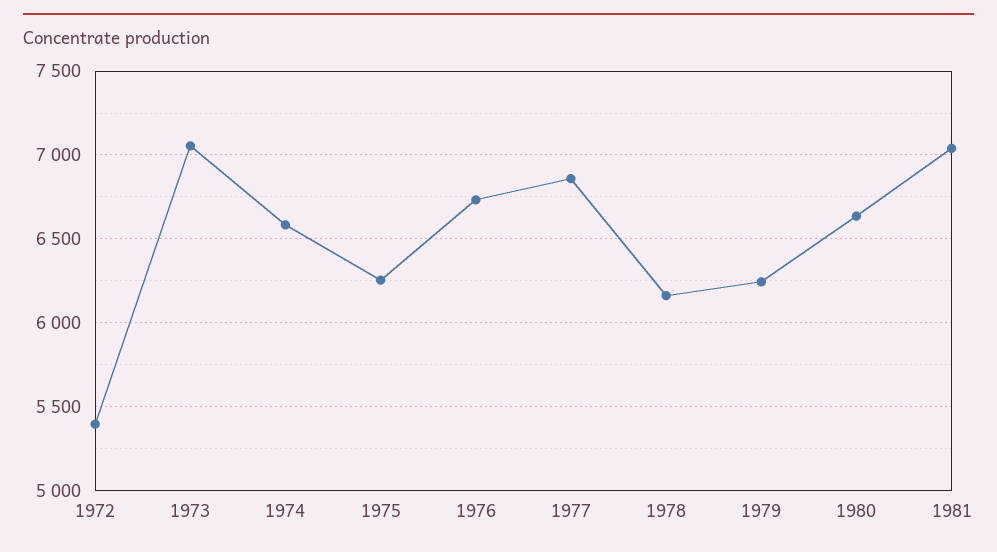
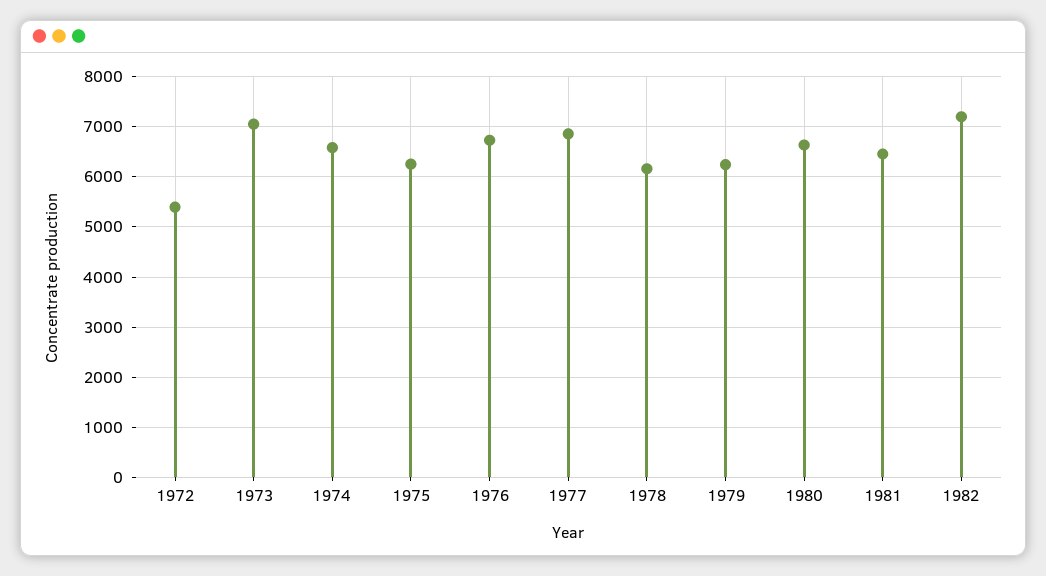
1981: 7050 -> 6400
1982: none -> 7200

